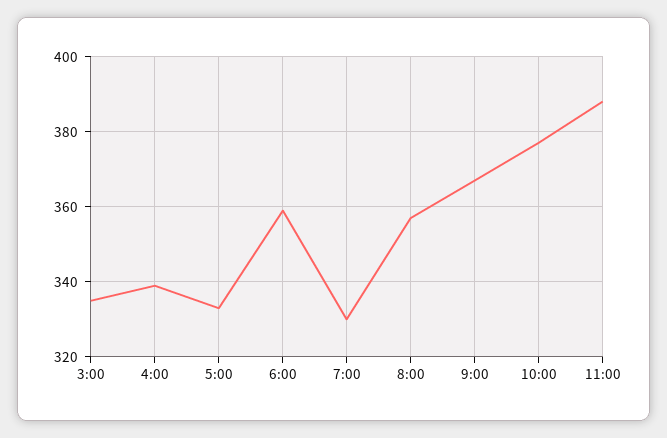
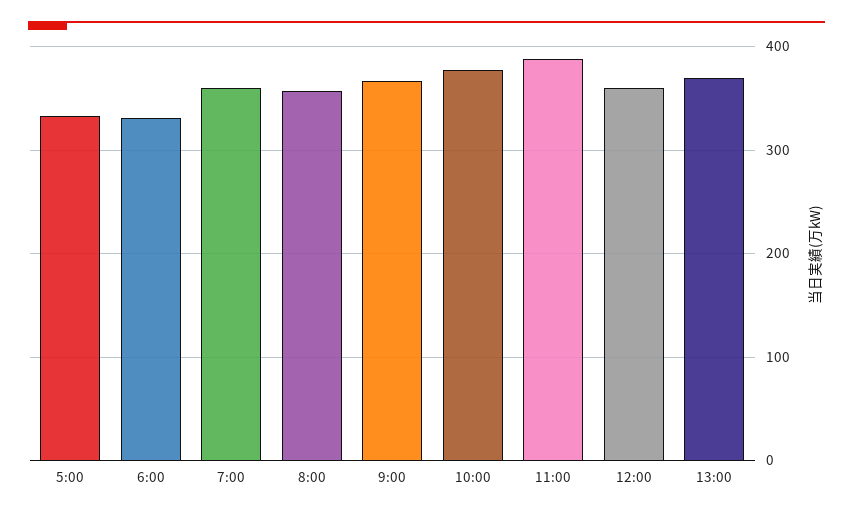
3:00: 335 -> none
4:00: 340 -> none
6:00: 360 -> 330
7:00: 330 -> 360
12:00: none -> 360
13:00: none -> 370

